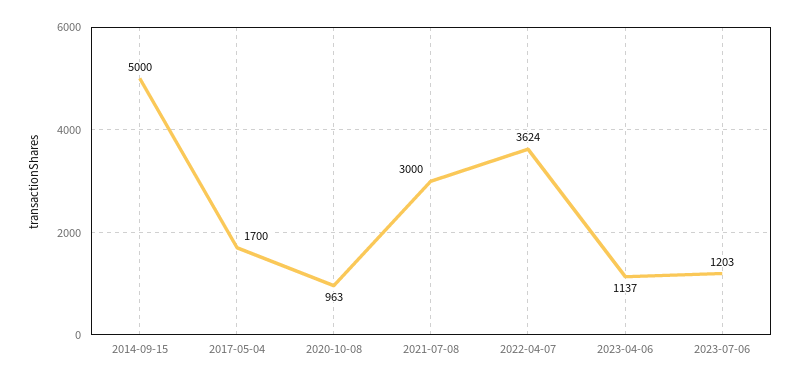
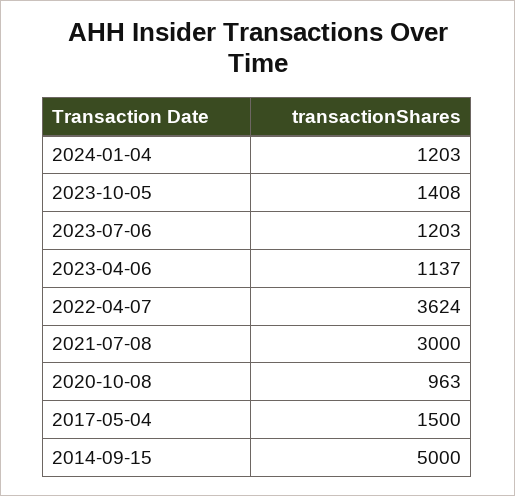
2017-05-04: 1700 -> 1500
2024-01-04: none -> 1203
2023-10-05: none -> 1408

